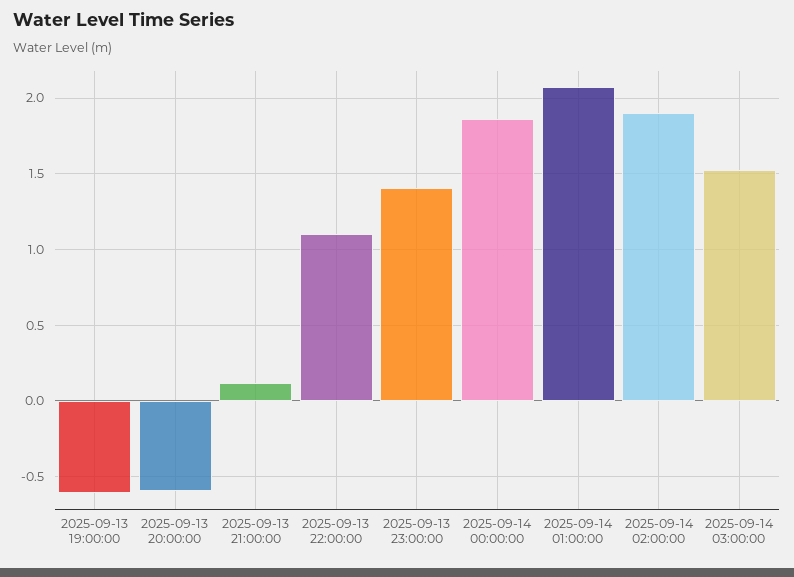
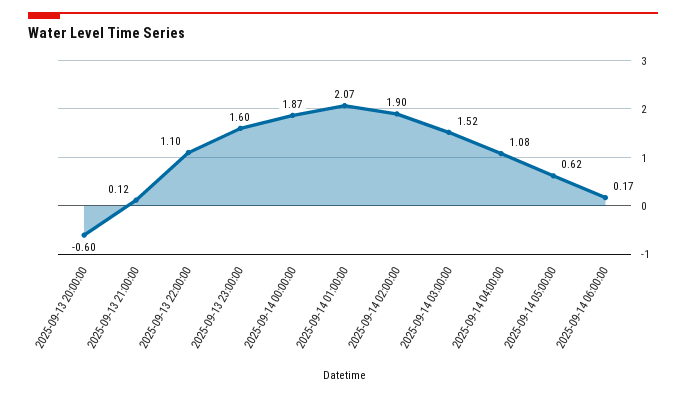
2025-09-13 19:00:00: -0.6 -> none
2025-09-13 23:00:00: 1.4 -> 1.6
2025-09-14 04:00:00: none -> 1.08
2025-09-14 05:00:00: none -> 0.62
2025-09-14 06:00:00: none -> 0.17

